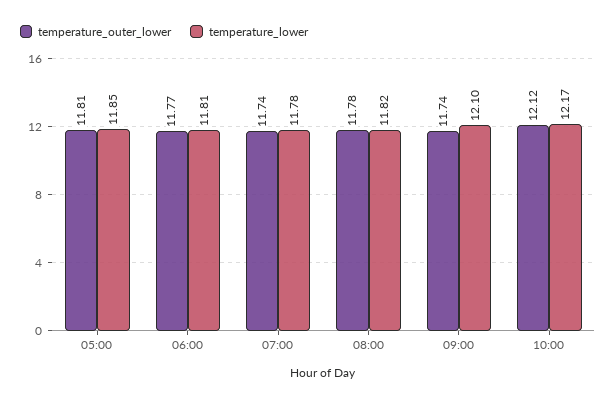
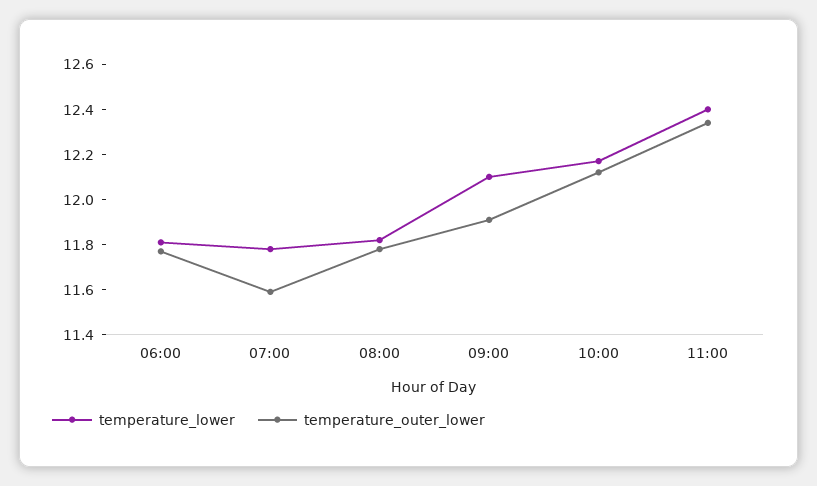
temperature_outer_lower, 05:00: 11.81 -> none
temperature_lower, 05:00: 11.85 -> none
temperature_outer_lower, 07:00: 11.74 -> 11.6
temperature_outer_lower, 09:00: 11.74 -> 11.9
temperature_lower, 11:00: none -> 12.4
temperature_outer_lower, 11:00: none -> 12.35

